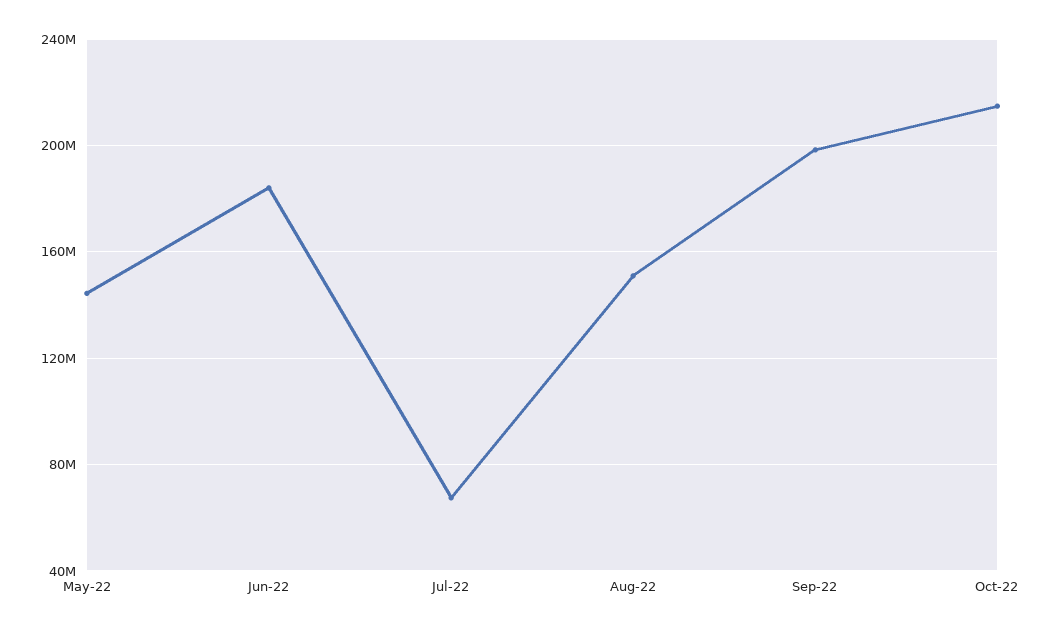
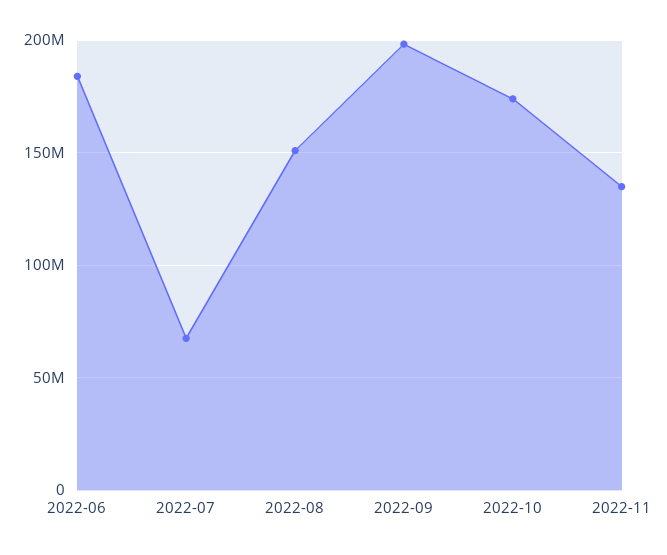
May-22: 145000000 -> none
Oct-22: 215000000 -> 175000000
2022-11: none -> 135000000

